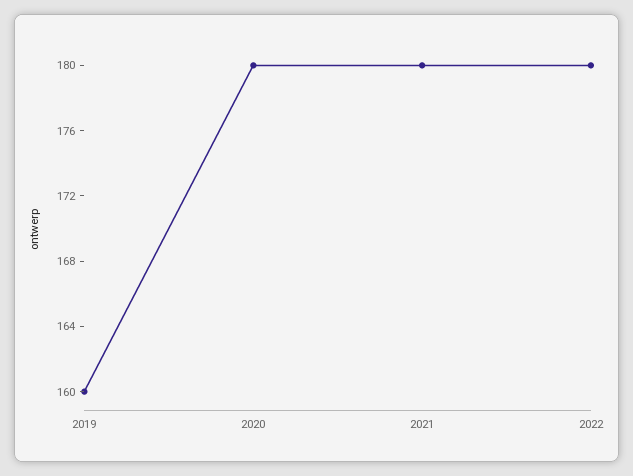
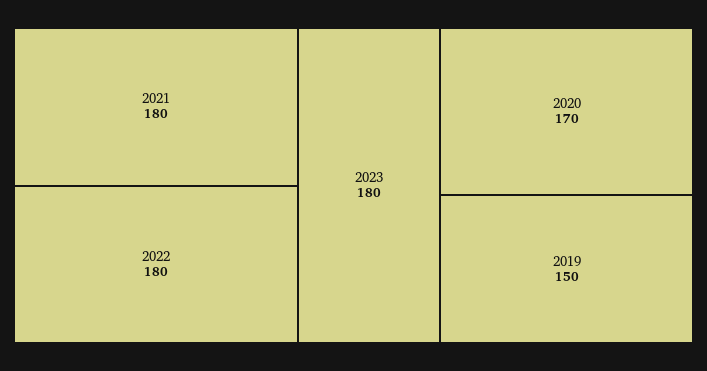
2019: 160 -> 150
2020: 180 -> 170
2023: none -> 180

